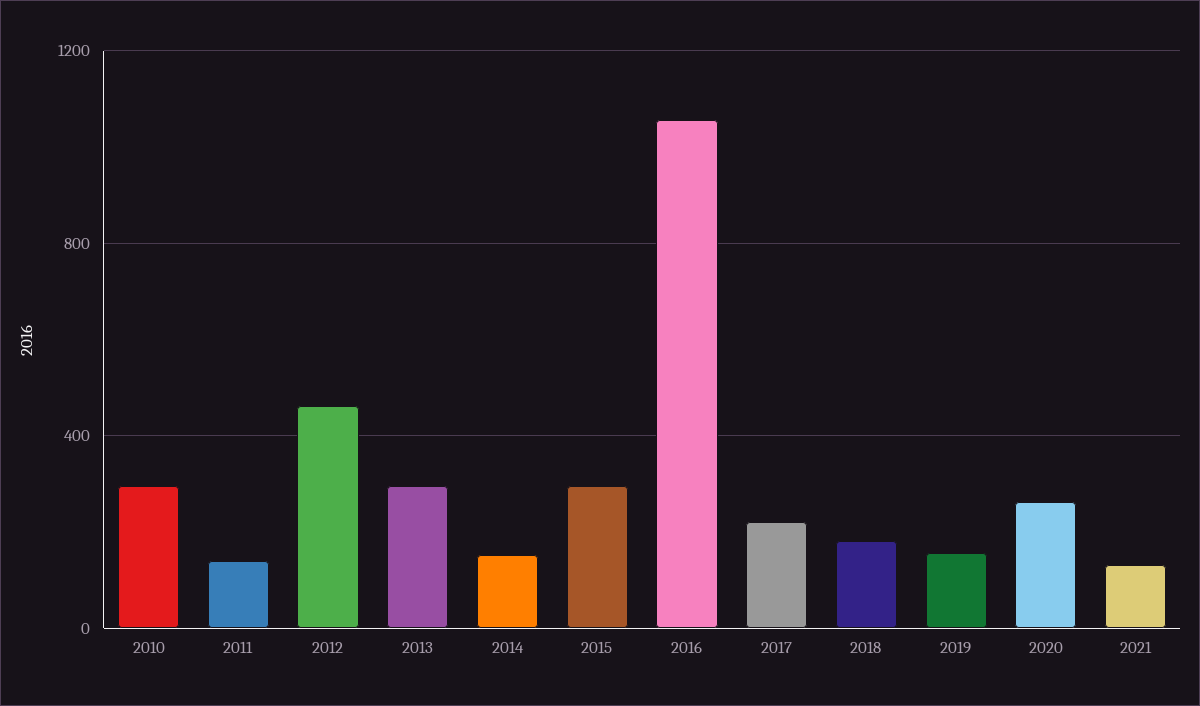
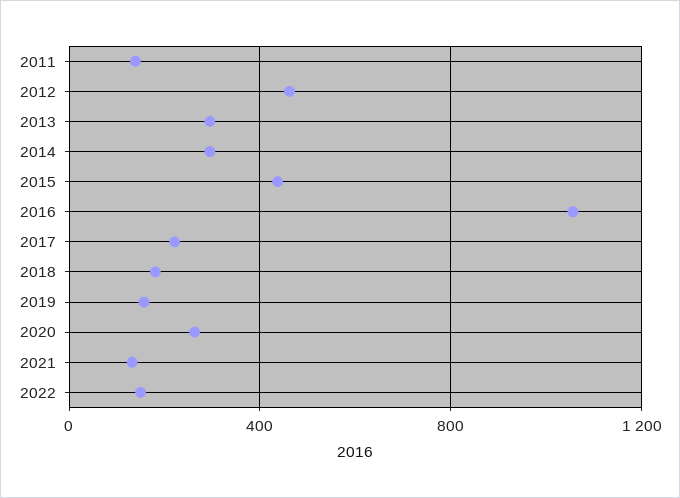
2010: 300 -> none
2014: 150 -> 300
2015: 300 -> 450
2022: none -> 150

